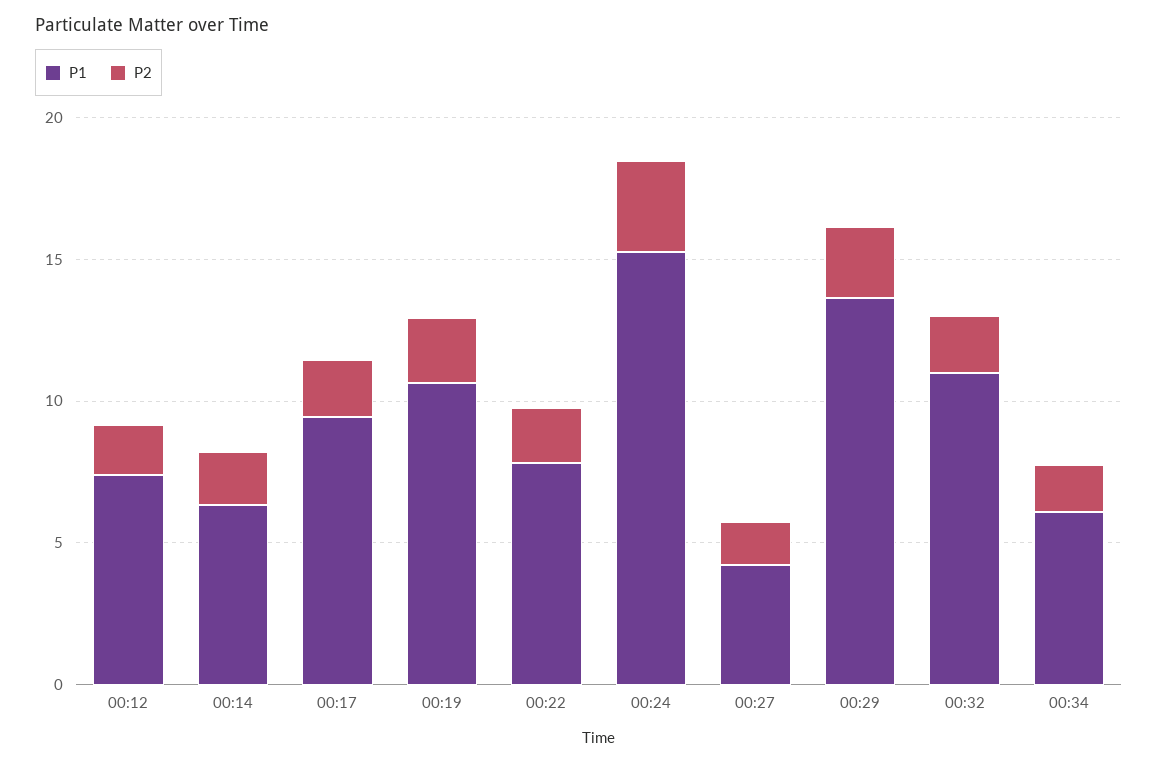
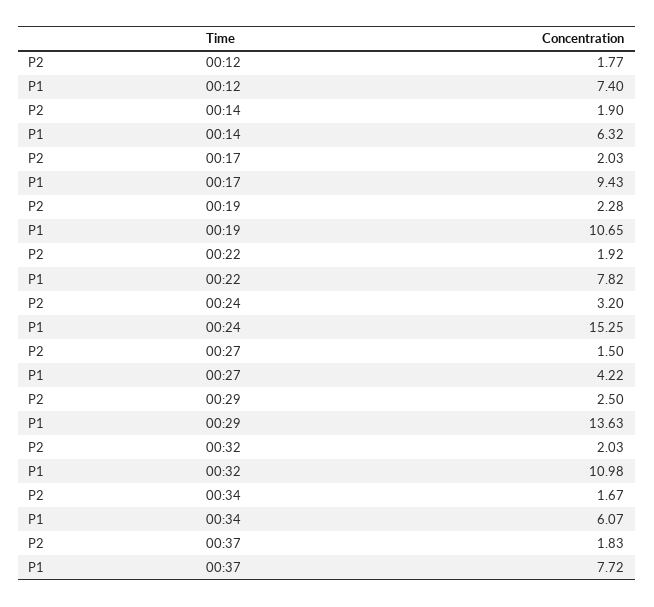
P2, 00:37: none -> 1.83
P1, 00:37: none -> 7.72

